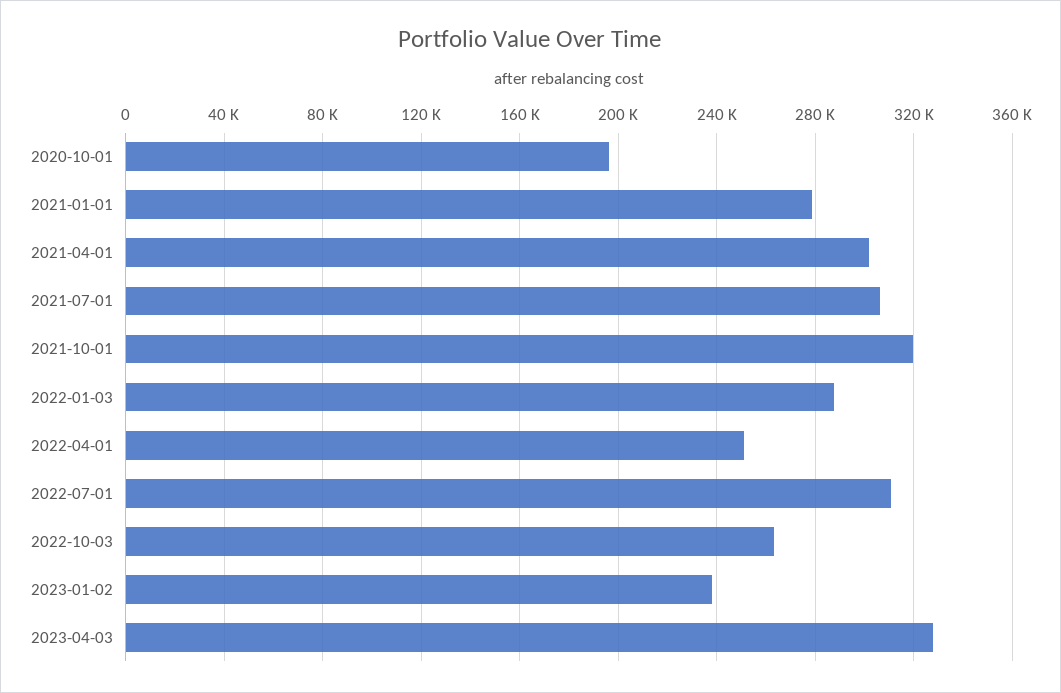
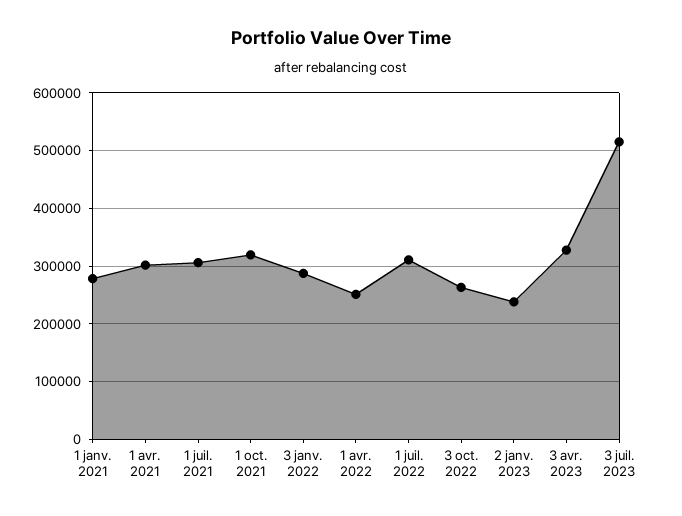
2020-10-01: 195000 -> none
3 juil. 2023: none -> 520000

